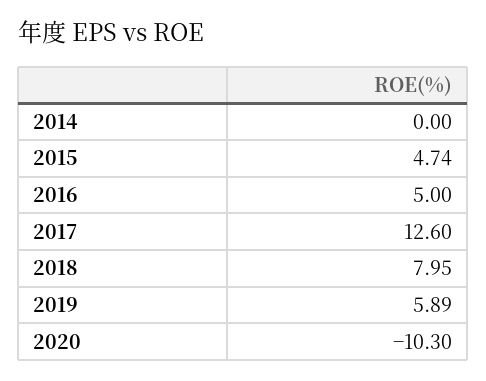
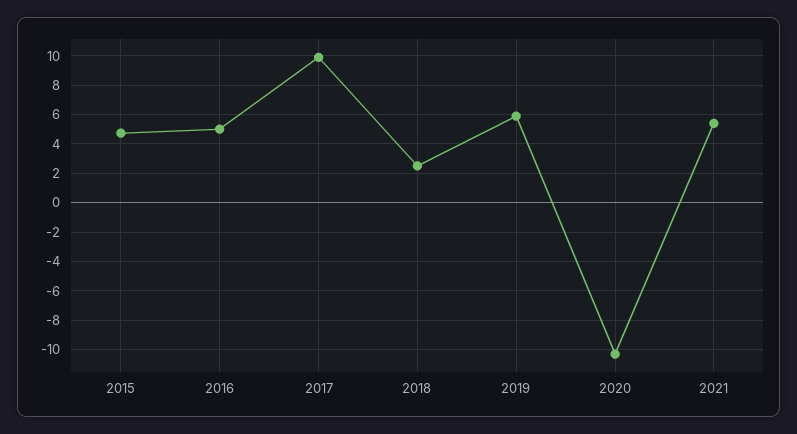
2014: 0 -> none
2017: 12.6 -> 10
2018: 7.95 -> 2.5
2021: none -> 5.5

